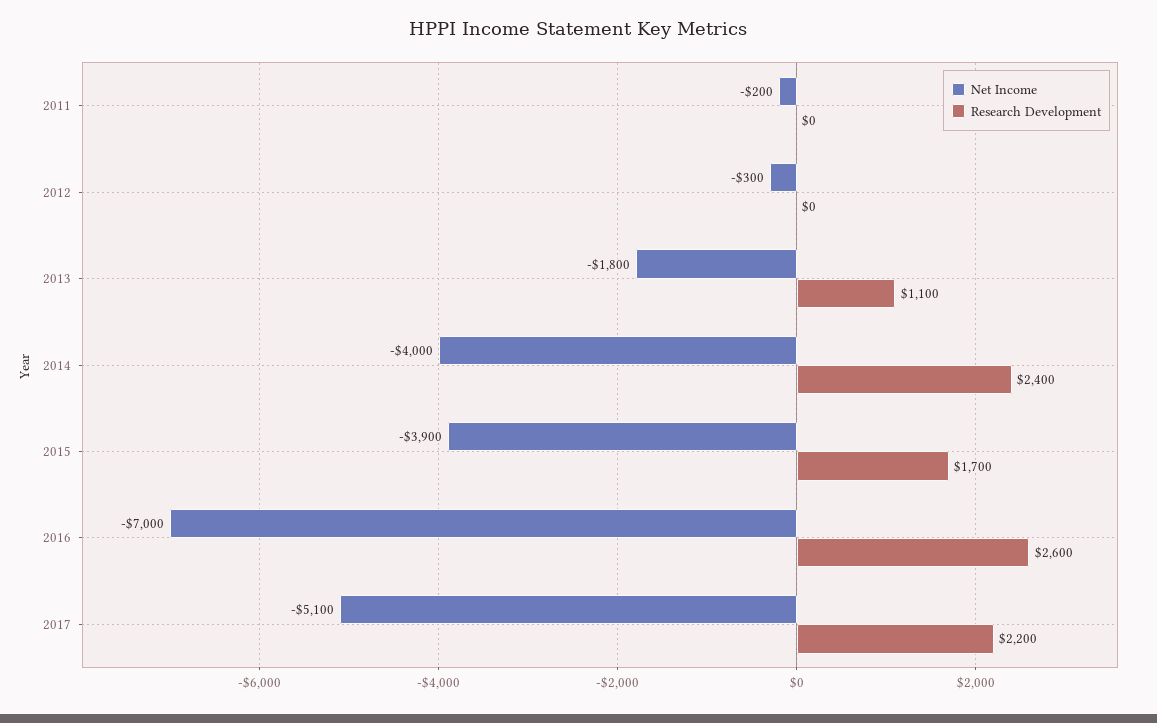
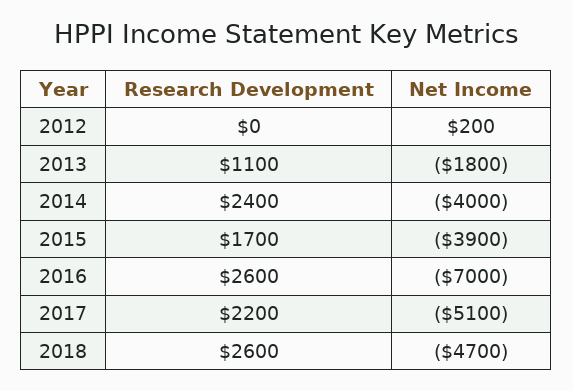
Net Income, 2011: -200 -> none
Research Development, 2011: 0 -> none
Net Income, 2012: -300 -> 200
Research Development, 2018: none -> 2600
Net Income, 2018: none -> -4700

